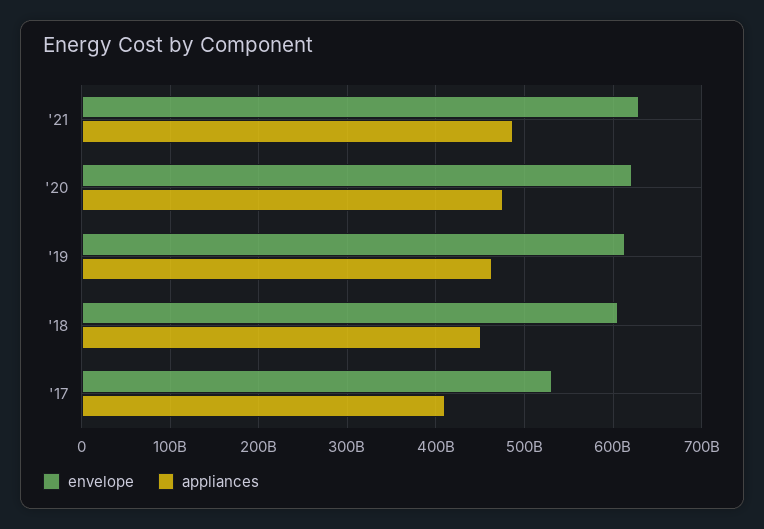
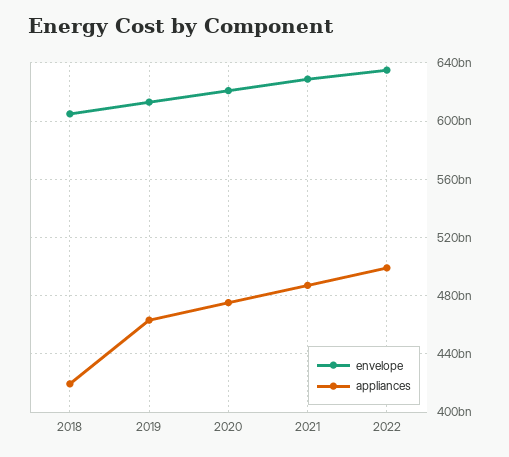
appliances, '18: 450000000000 -> 420000000000
envelope, '17: 530000000000 -> none
appliances, '17: 410000000000 -> none
envelope, 2022: none -> 635000000000
appliances, 2022: none -> 500000000000

